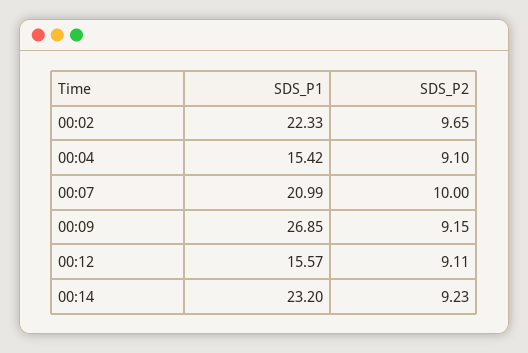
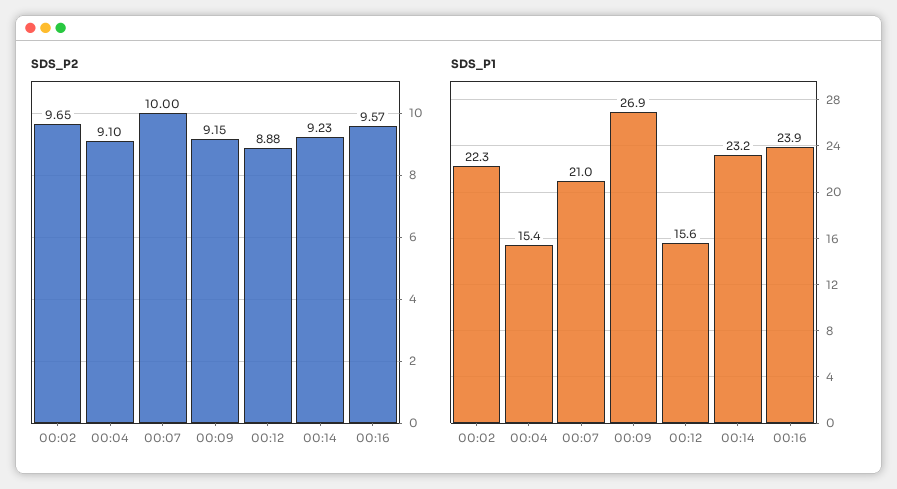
SDS_P2, 00:12: 9.11 -> 8.88
SDS_P2, 00:16: none -> 9.57
SDS_P1, 00:16: none -> 23.9

